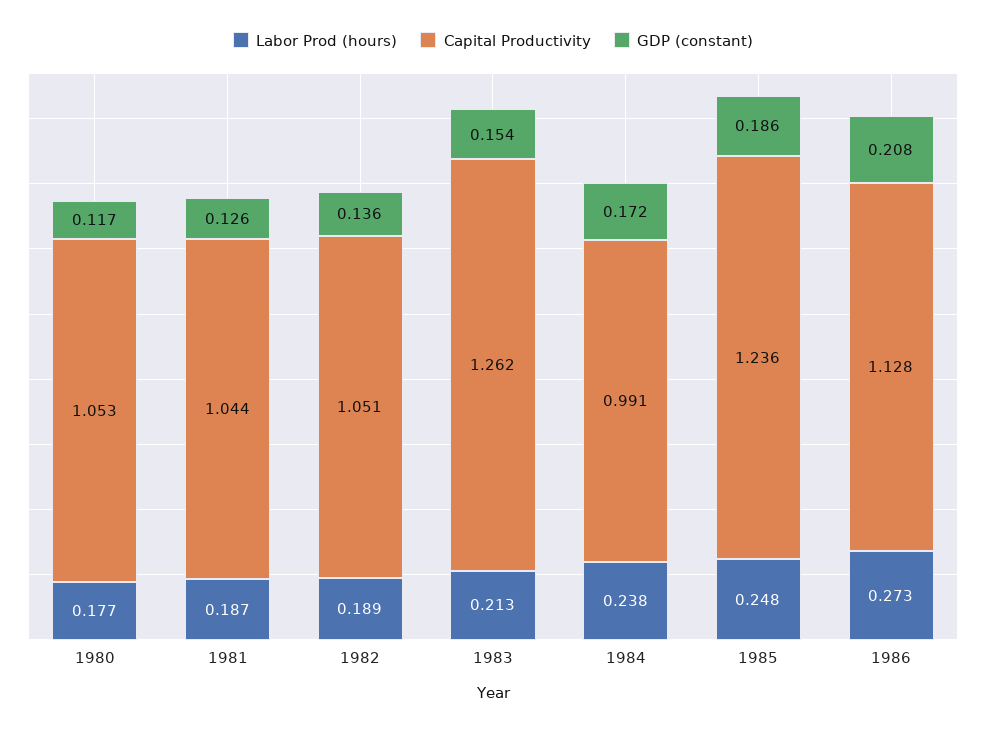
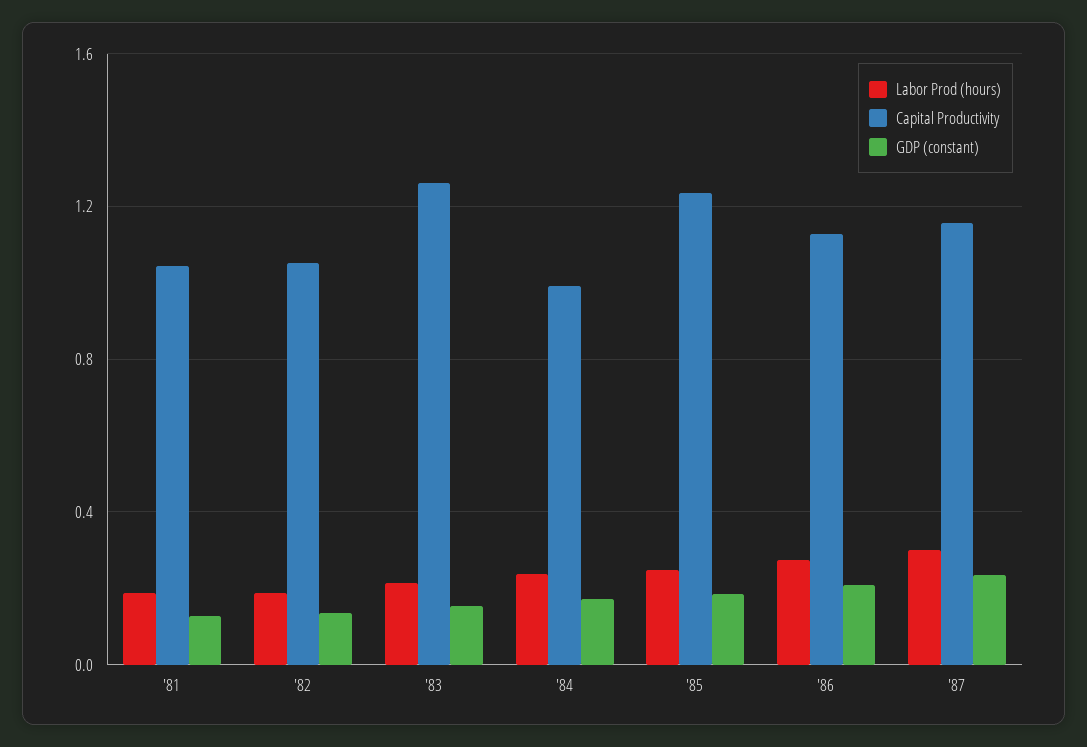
Labor Prod (hours), 1980: 0.177 -> none
Capital Productivity, 1980: 1.053 -> none
GDP (constant), 1980: 0.117 -> none
Labor Prod (hours), '87: none -> 0.3
Capital Productivity, '87: none -> 1.15
GDP (constant), '87: none -> 0.25

